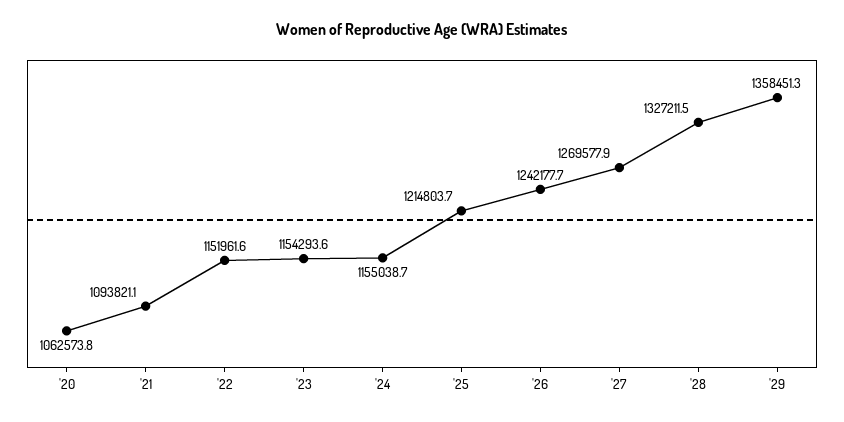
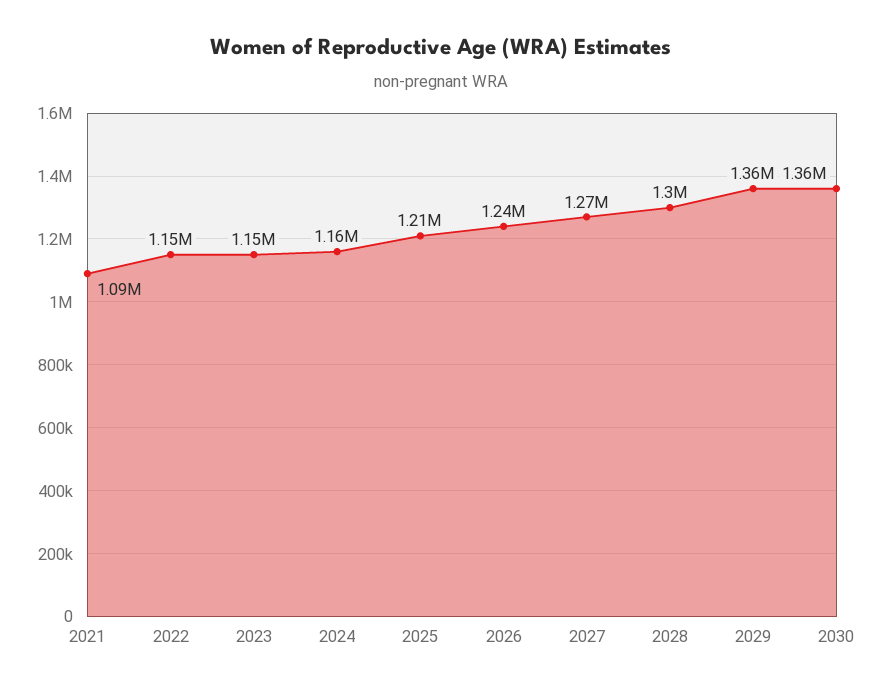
'20: 1062573.8 -> none
'28: 1327211.5 -> 1300000
2030: none -> 1360000

